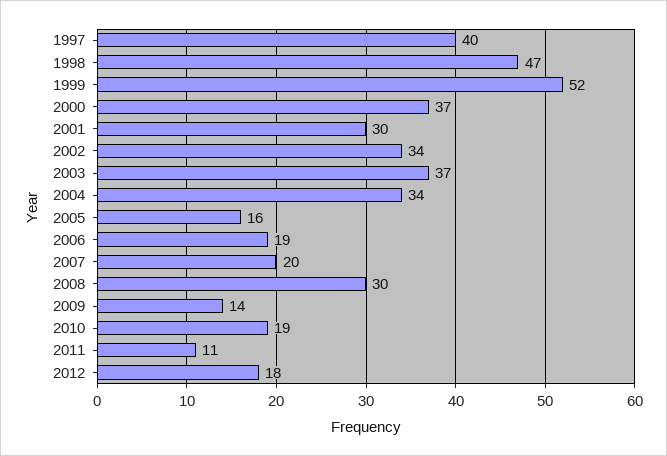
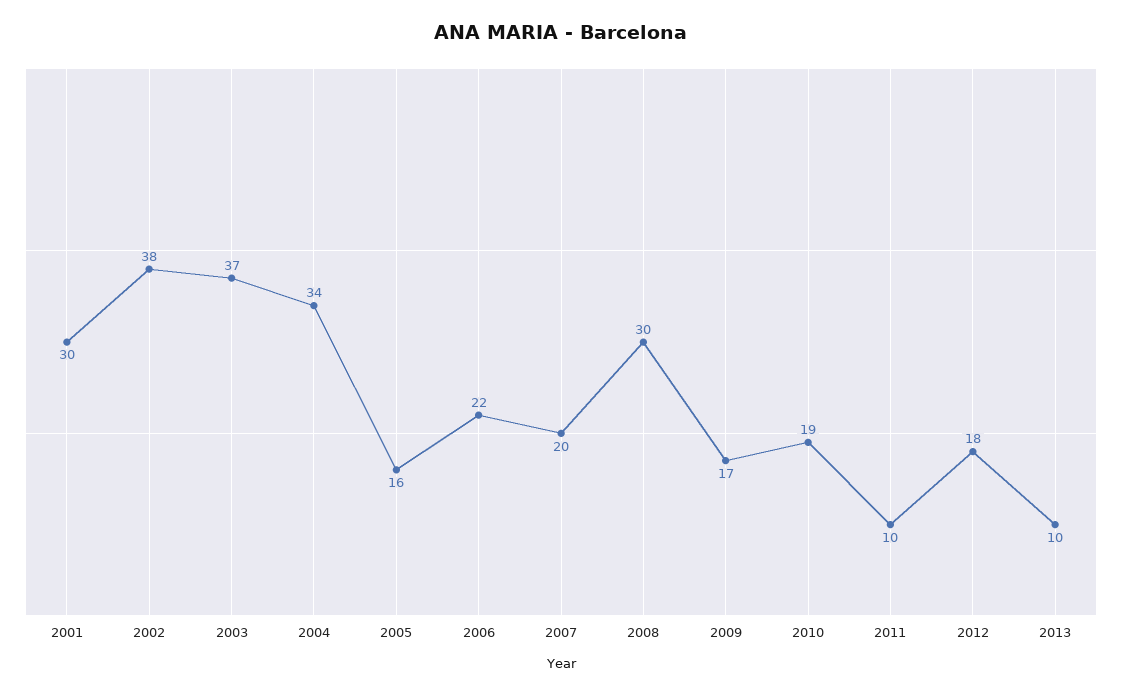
1997: 40 -> none
1998: 47 -> none
1999: 52 -> none
2000: 37 -> none
2002: 34 -> 38
2006: 19 -> 22
2009: 14 -> 17
2011: 11 -> 10
2013: none -> 10

